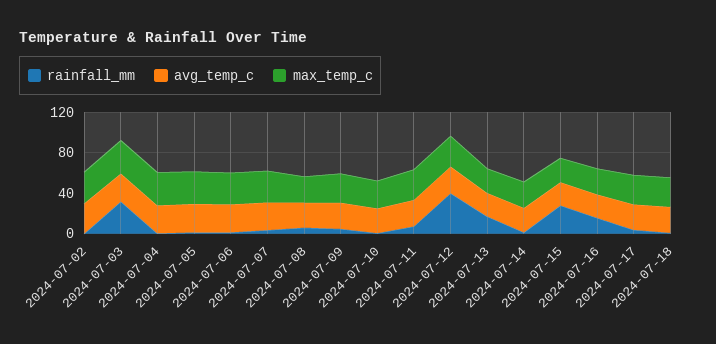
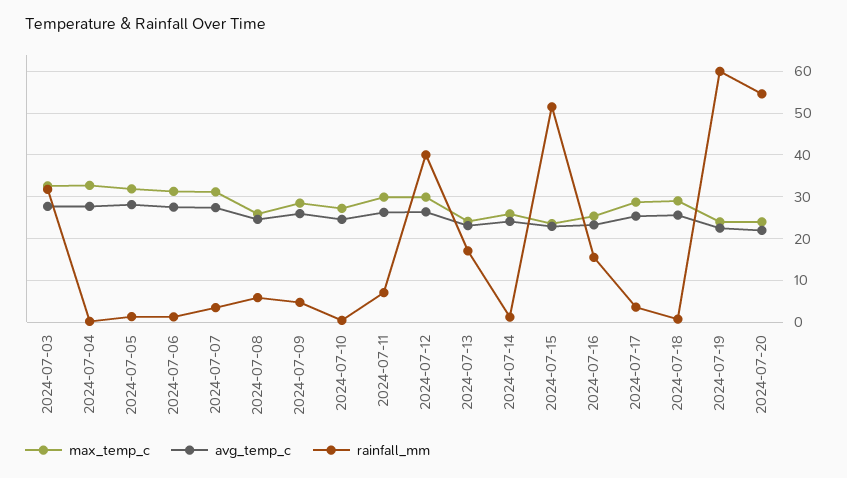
rainfall_mm, 2024-07-02: 0 -> none
avg_temp_c, 2024-07-02: 30 -> none
max_temp_c, 2024-07-02: 30 -> none
rainfall_mm, 2024-07-15: 30 -> 52
max_temp_c, 2024-07-19: none -> 24
avg_temp_c, 2024-07-19: none -> 22
rainfall_mm, 2024-07-19: none -> 60
max_temp_c, 2024-07-20: none -> 24
avg_temp_c, 2024-07-20: none -> 22
rainfall_mm, 2024-07-20: none -> 54

